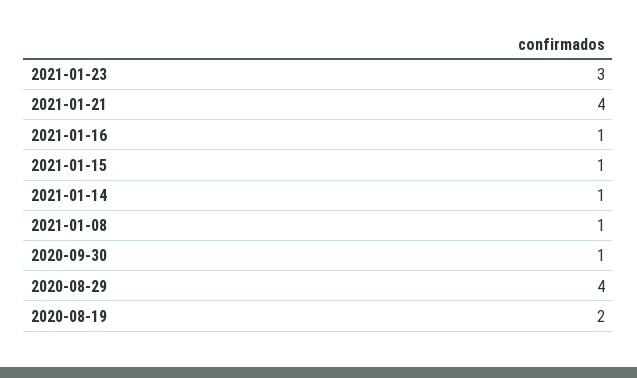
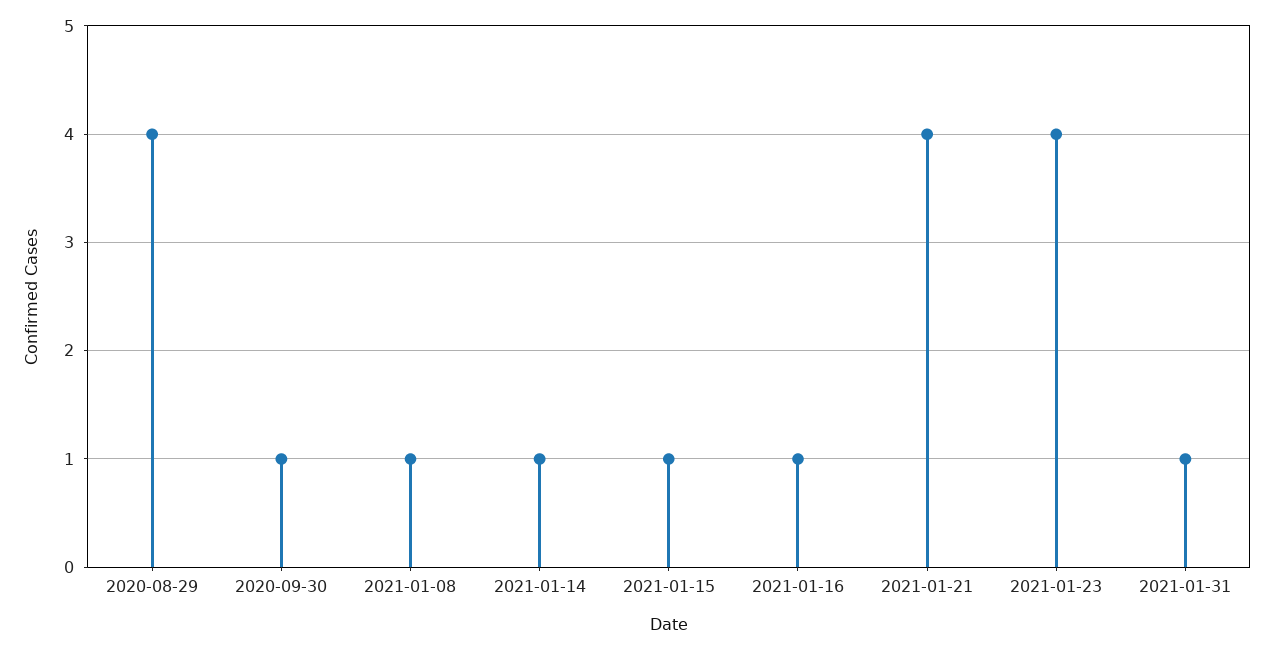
2021-01-23: 3 -> 4
2020-08-19: 2 -> none
2021-01-31: none -> 1

